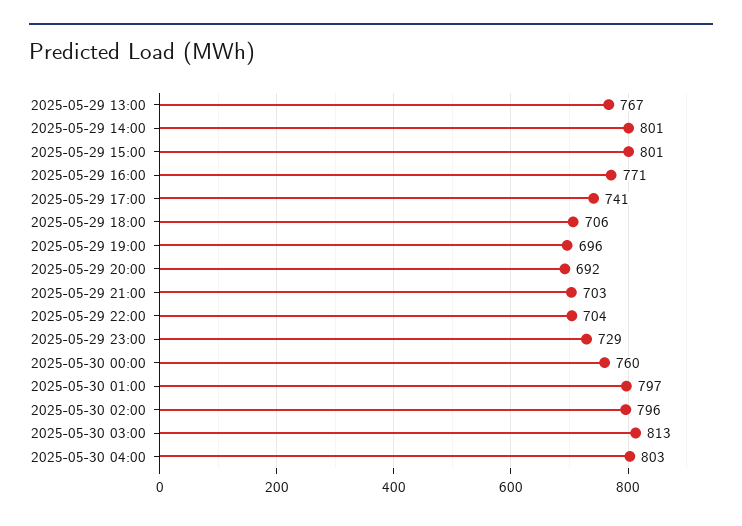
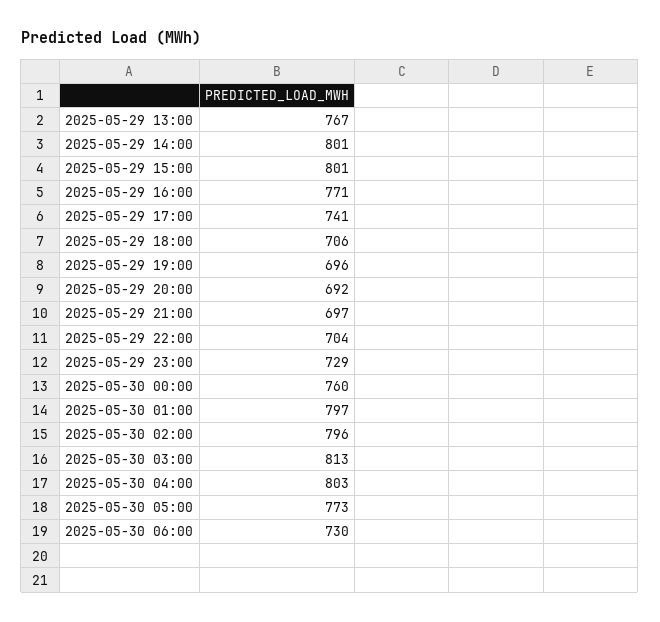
2025-05-29 21:00: 703 -> 697
2025-05-30 05:00: none -> 773
2025-05-30 06:00: none -> 730

